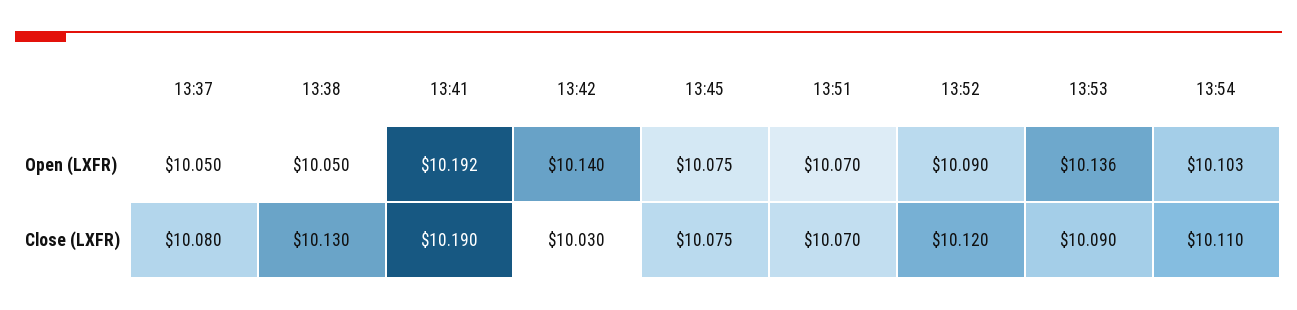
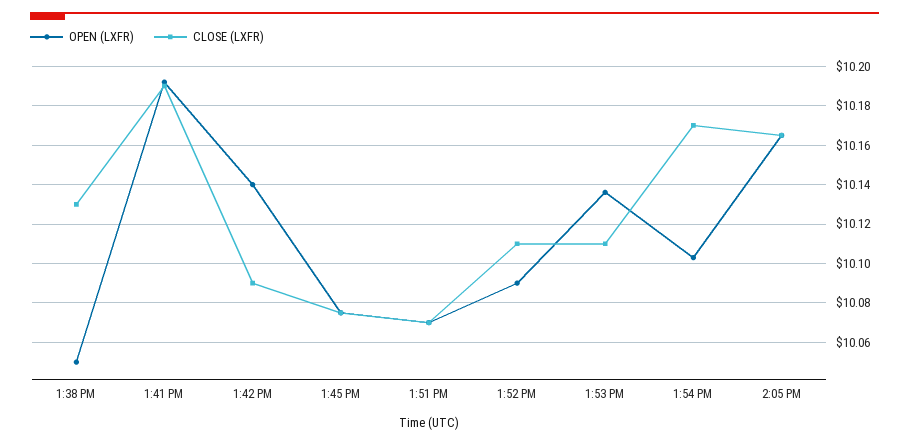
Open (LXFR), 13:37: 10.05 -> none
Close (LXFR), 13:37: 10.08 -> none
Close (LXFR), 13:42: 10.03 -> 10.09
Close (LXFR), 13:52: 10.12 -> 10.11
Close (LXFR), 13:53: 10.09 -> 10.11
Close (LXFR), 13:54: 10.11 -> 10.17
Open (LXFR), 2:05 PM: none -> 10.165
Close (LXFR), 2:05 PM: none -> 10.165

